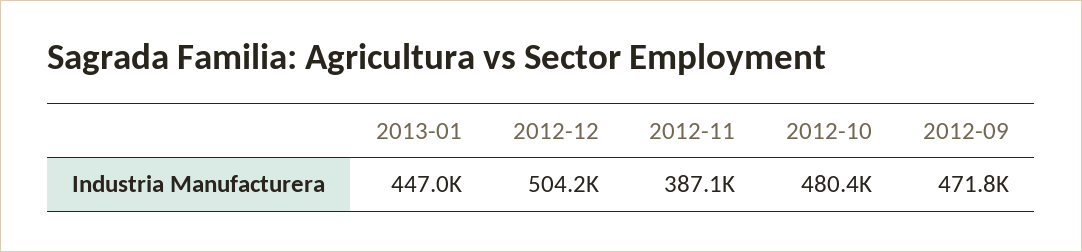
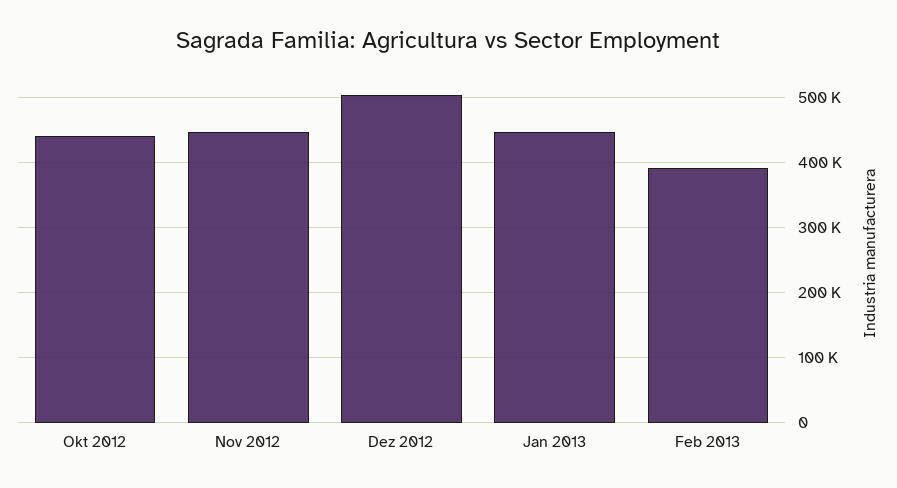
2012-11: 387100 -> 450000
2012-10: 480400 -> 440000
2012-09: 471800 -> none
Feb 2013: none -> 390000

